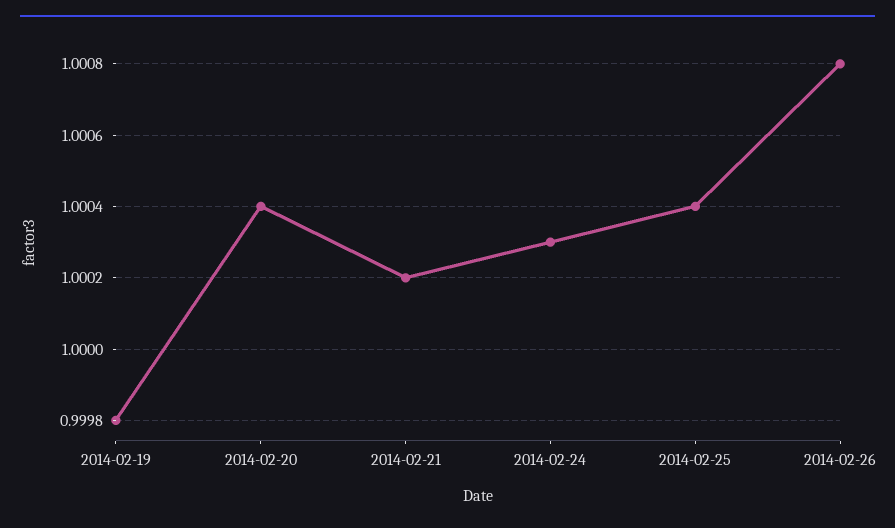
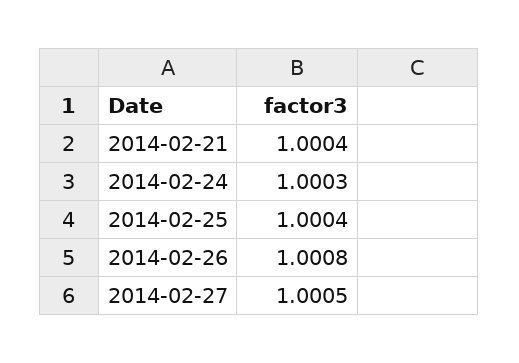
2014-02-19: 0.9998 -> none
2014-02-20: 1.0004 -> none
2014-02-21: 1.0002 -> 1.0004
2014-02-27: none -> 1.0005

